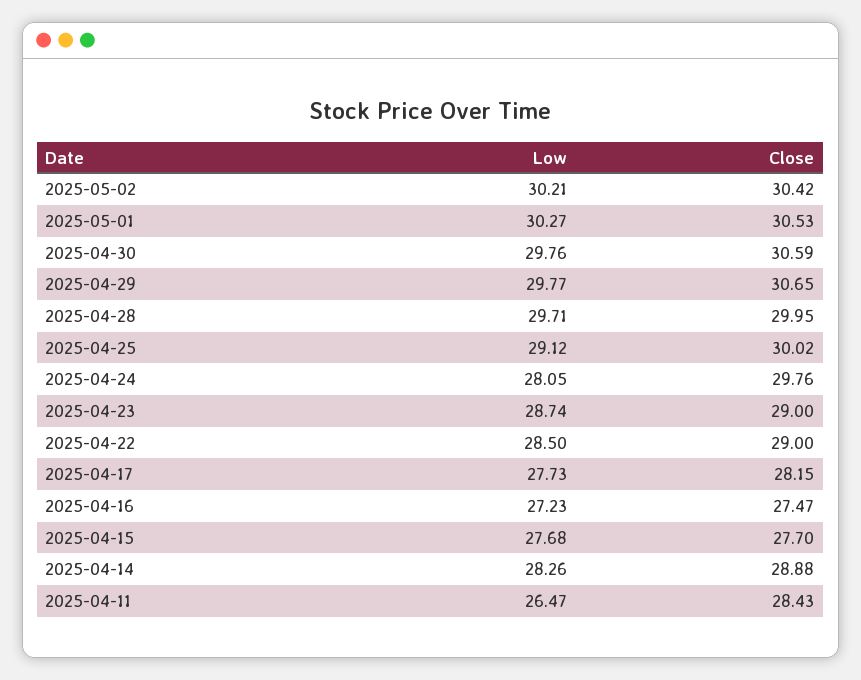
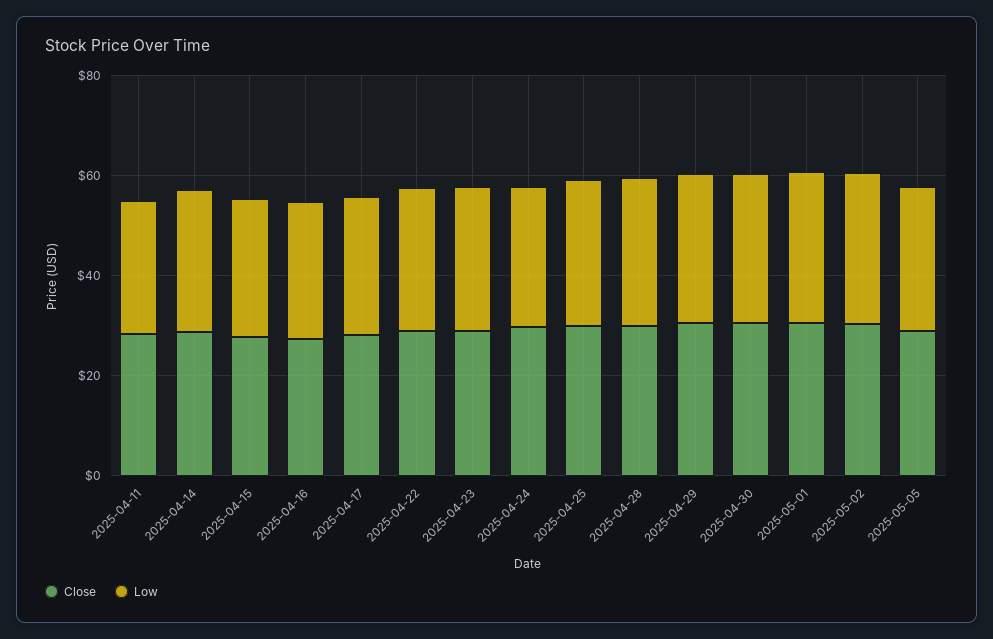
Close, 2025-05-05: none -> 30
Low, 2025-05-05: none -> 30

